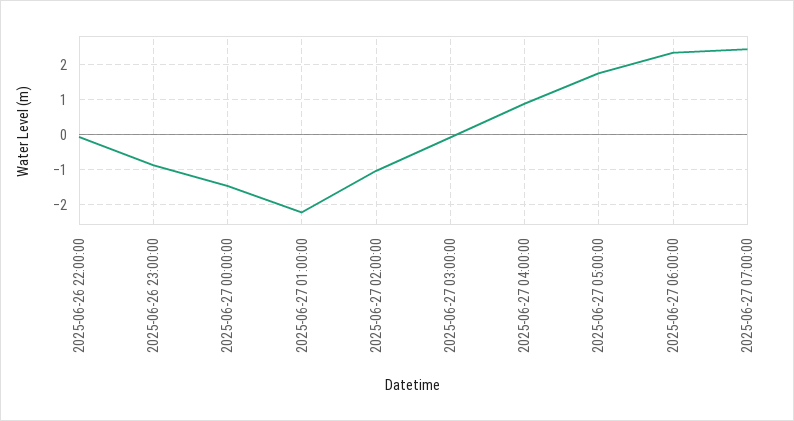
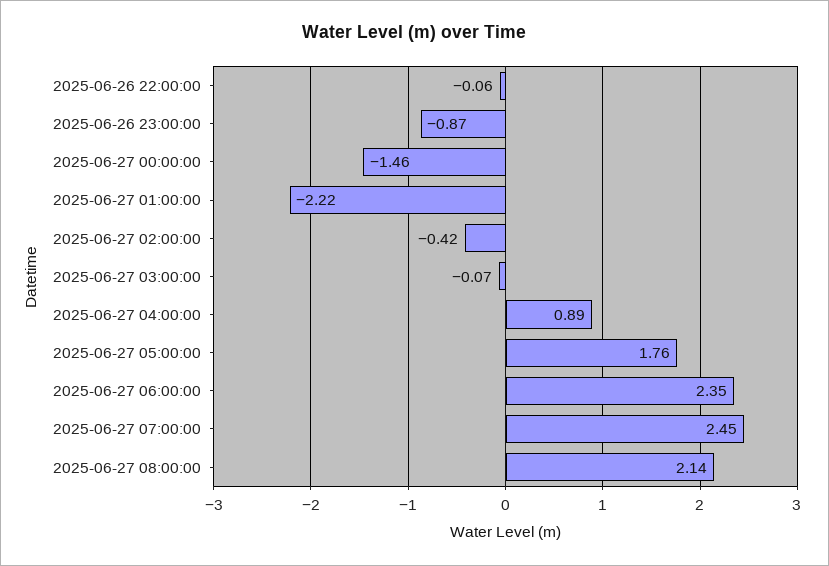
2025-06-27 02:00:00: -1 -> -0.42
2025-06-27 08:00:00: none -> 2.14

